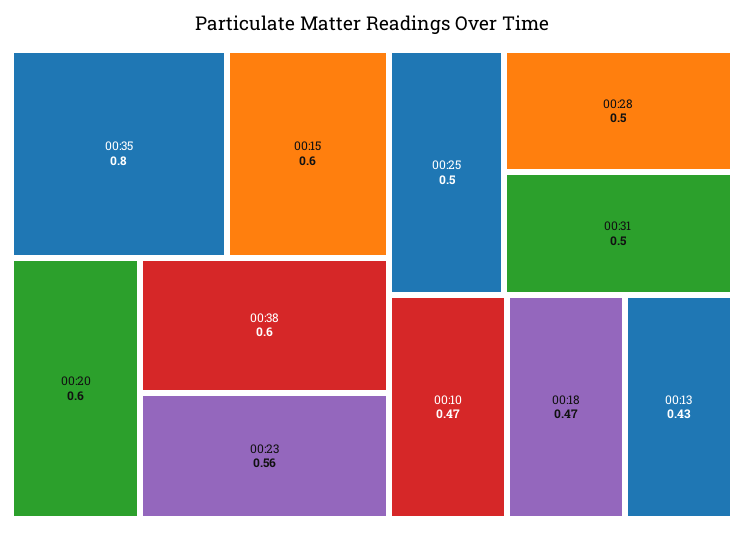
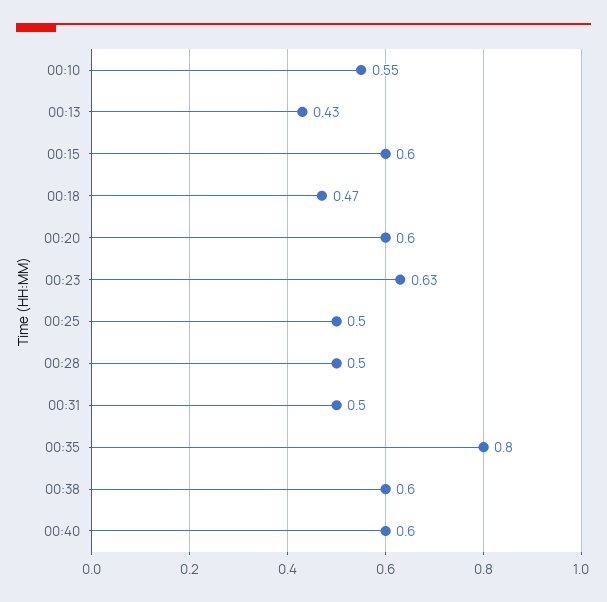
00:23: 0.56 -> 0.63
00:10: 0.47 -> 0.55
00:40: none -> 0.6

